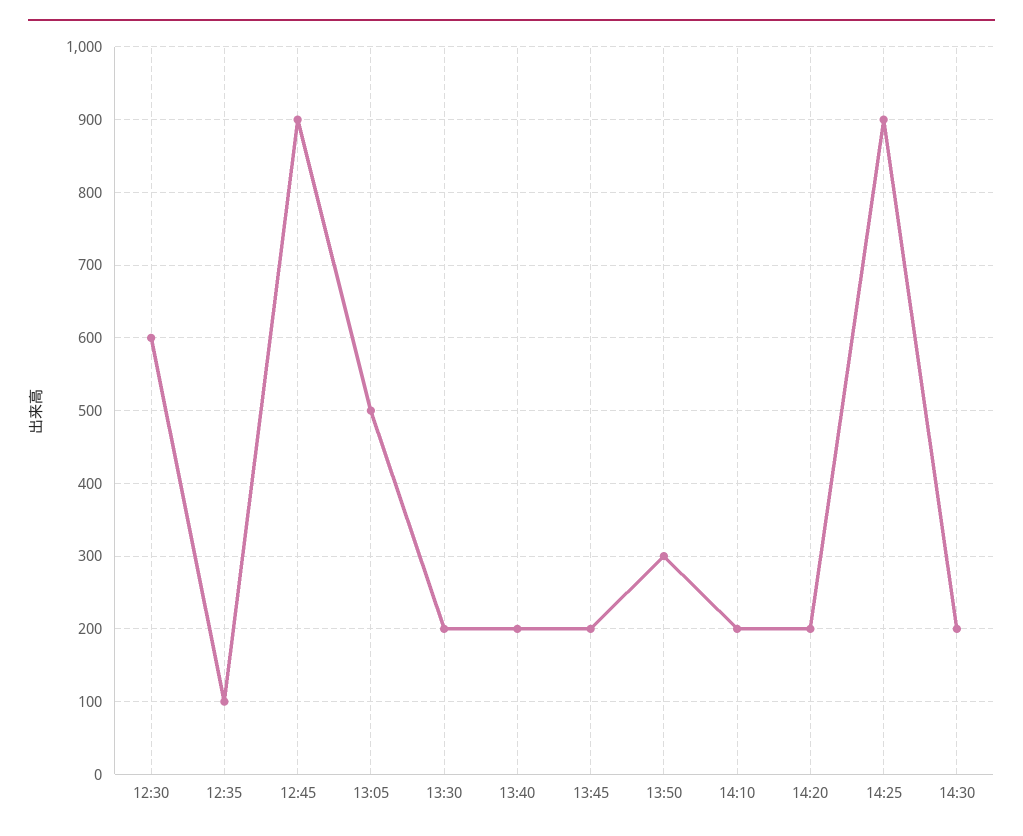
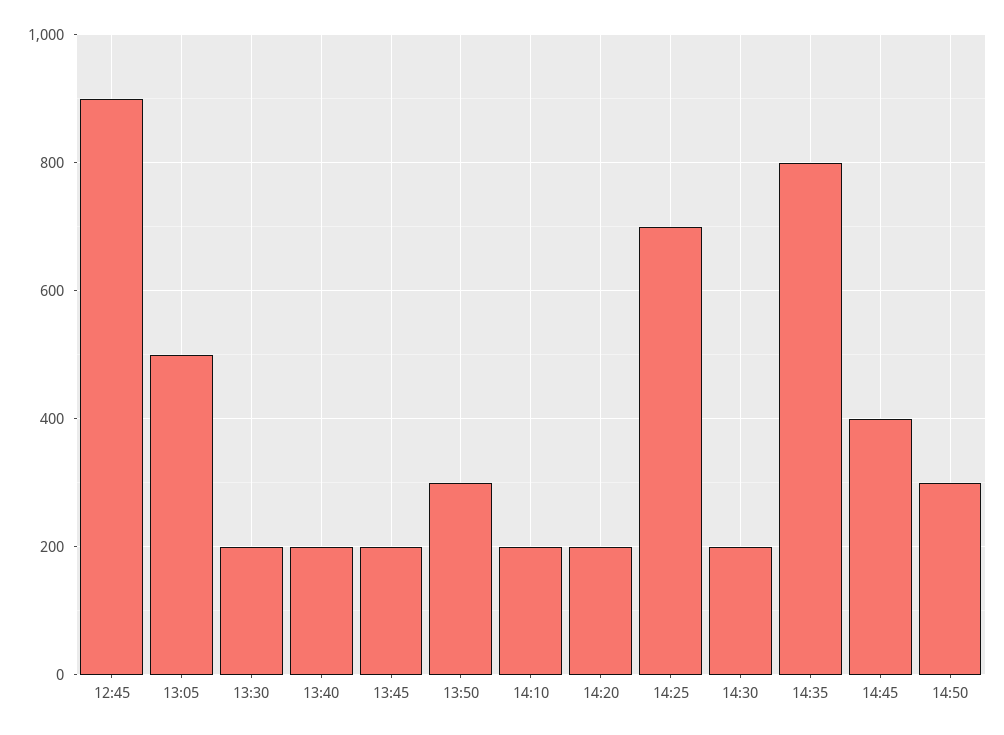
12:30: 600 -> none
12:35: 100 -> none
14:25: 900 -> 700
14:35: none -> 800
14:45: none -> 400
14:50: none -> 300

